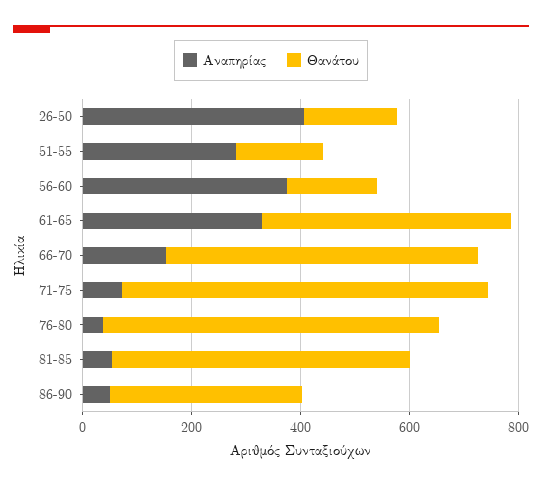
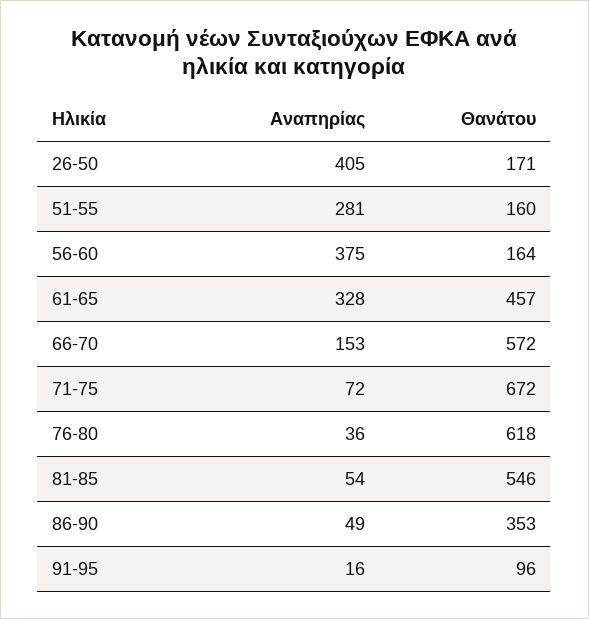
Αναπηρίας, 91-95: none -> 16
Θανάτου, 91-95: none -> 96

